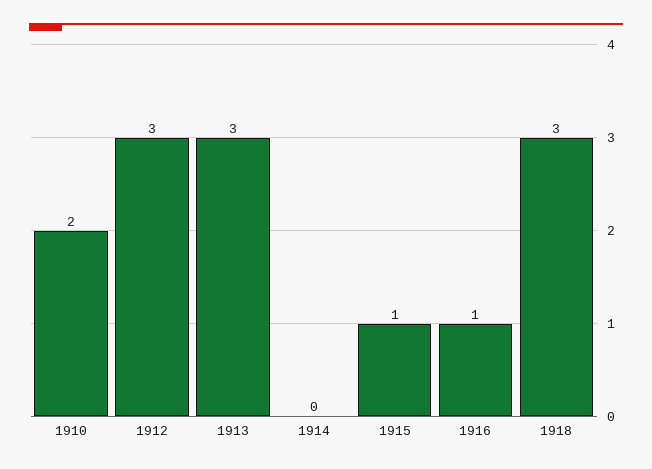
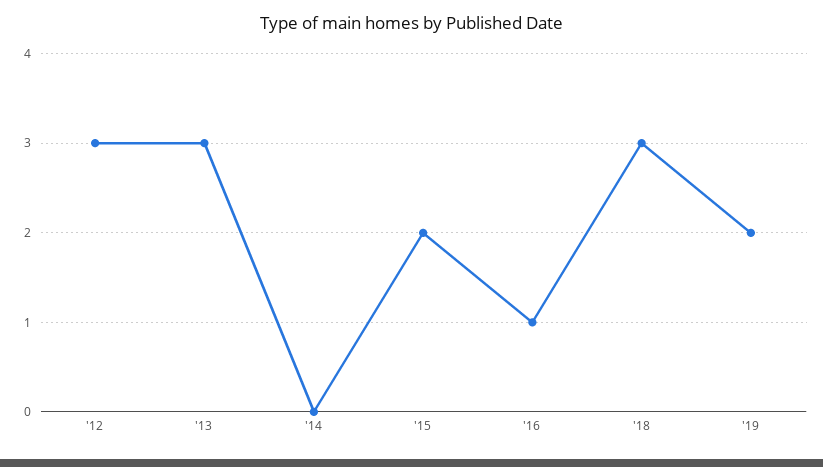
1910: 2 -> none
1915: 1 -> 2
'19: none -> 2

